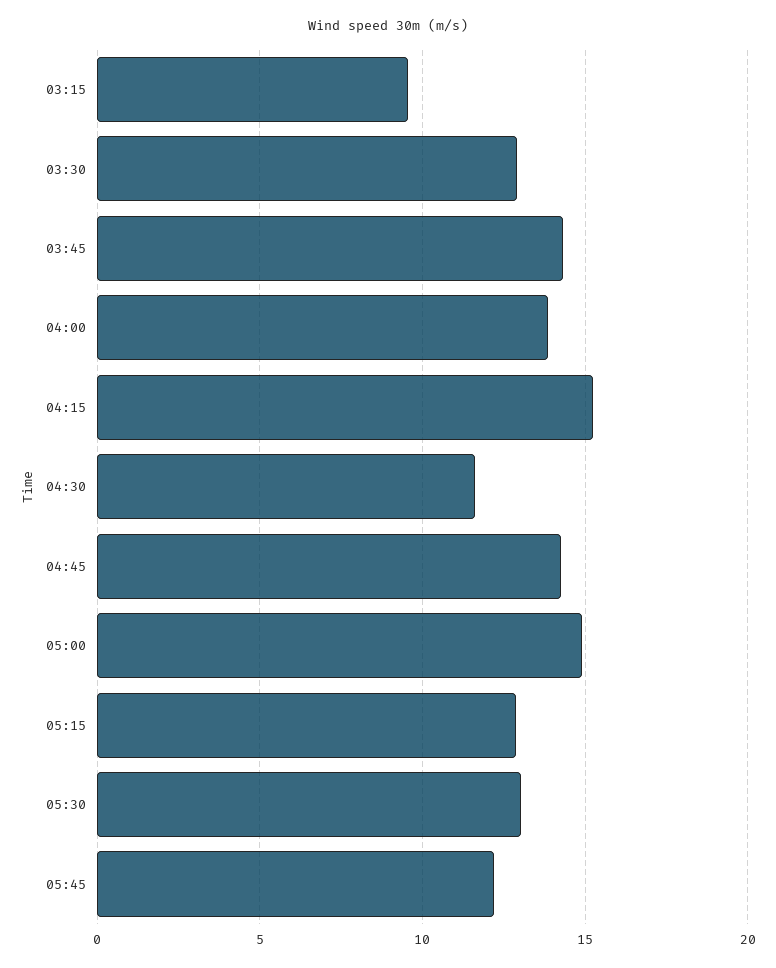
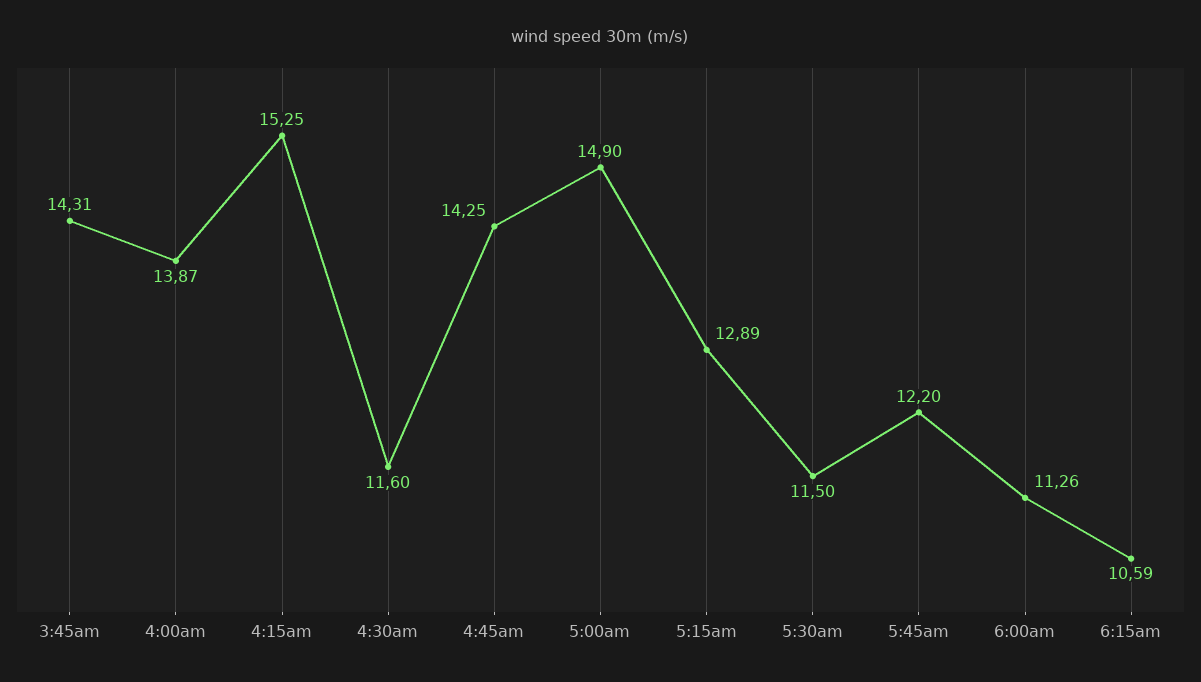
03:15: 9.5 -> none
03:30: 13 -> none
05:30: 13 -> 11.5
6:00am: none -> 11.26
6:15am: none -> 10.59

